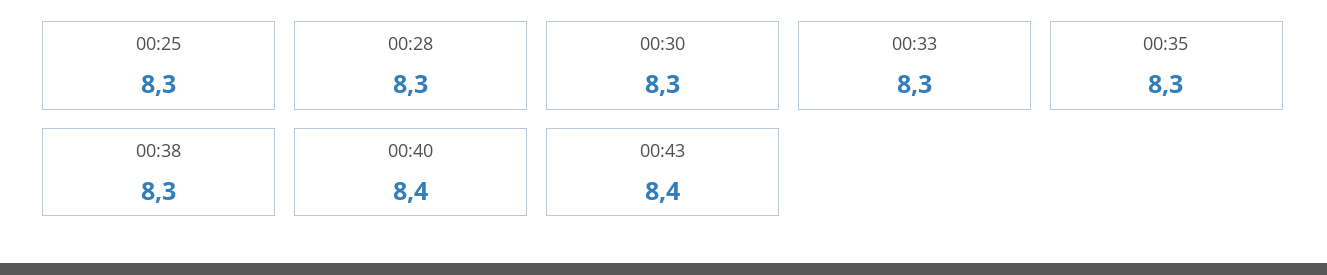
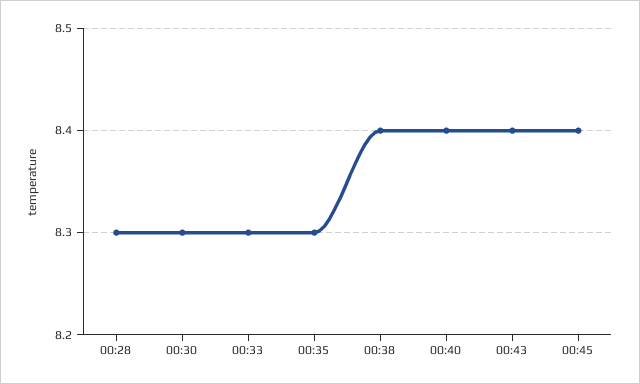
00:25: 8.3 -> none
00:38: 8.3 -> 8.4
00:45: none -> 8.4

